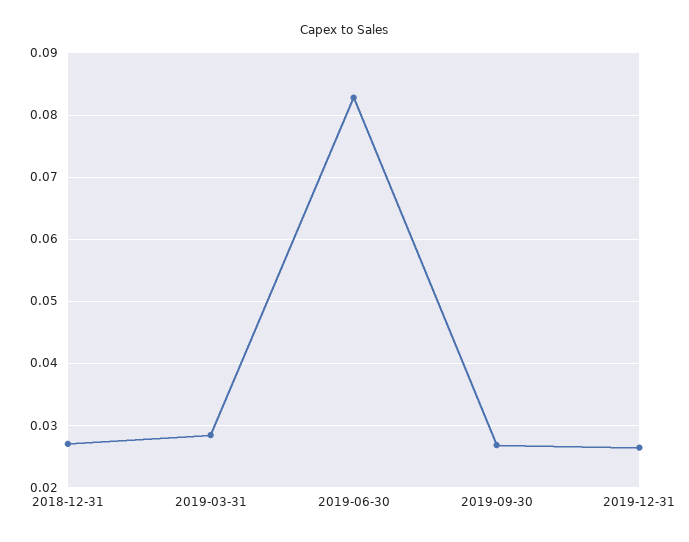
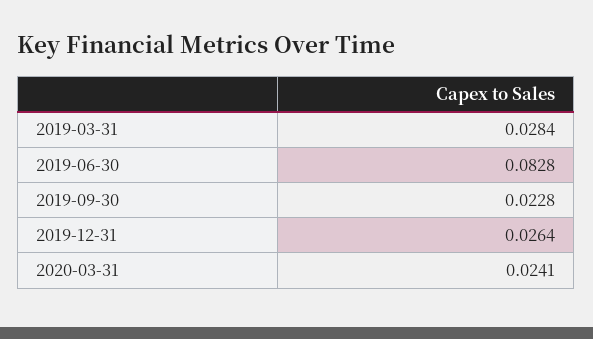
2018-12-31: 0.027 -> none
2019-09-30: 0.027 -> 0.0228
2020-03-31: none -> 0.0241

